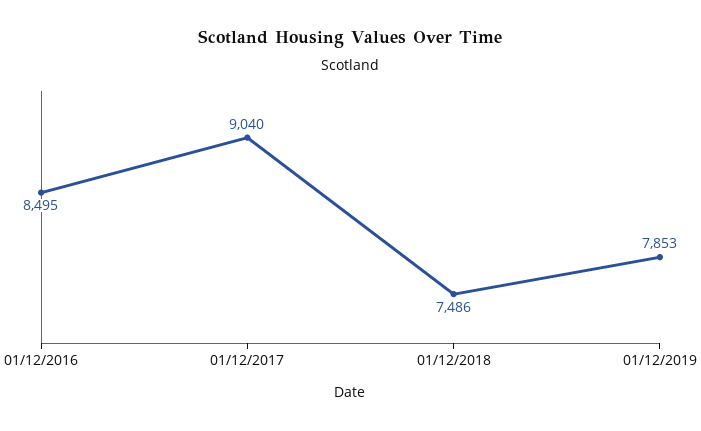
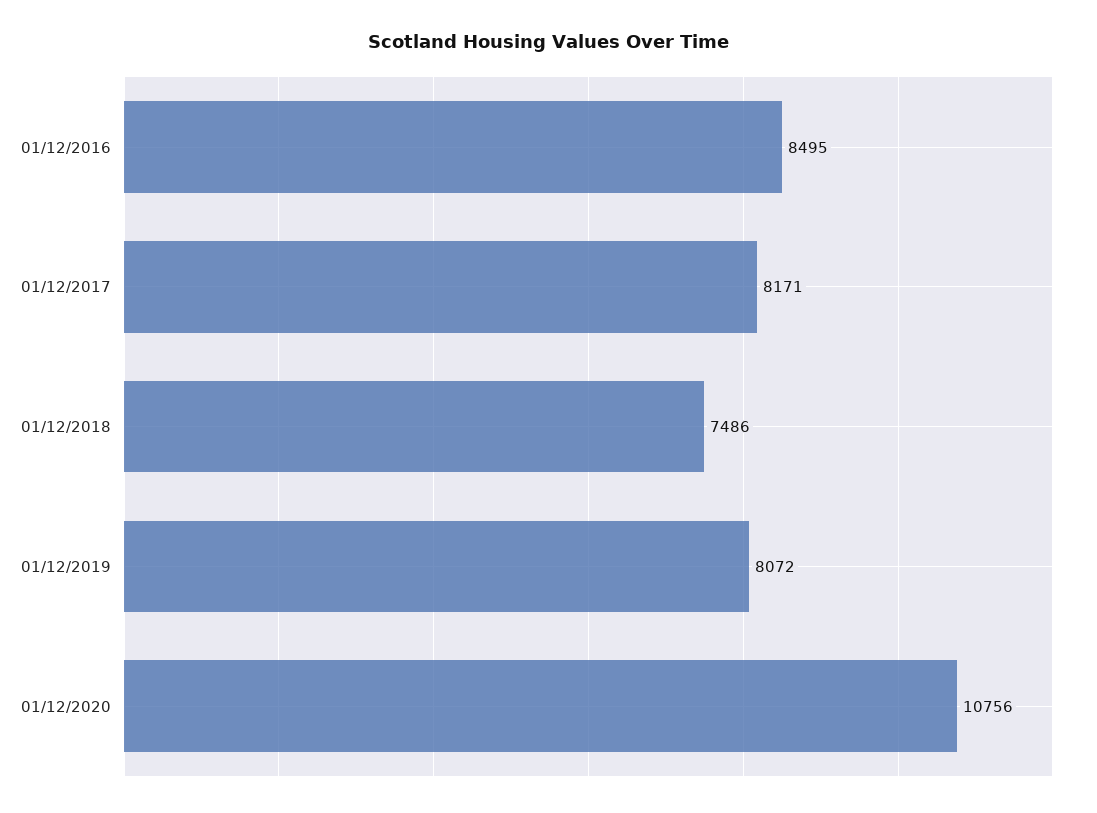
01/12/2017: 9040 -> 8171
01/12/2019: 7853 -> 8072
01/12/2020: none -> 10756

